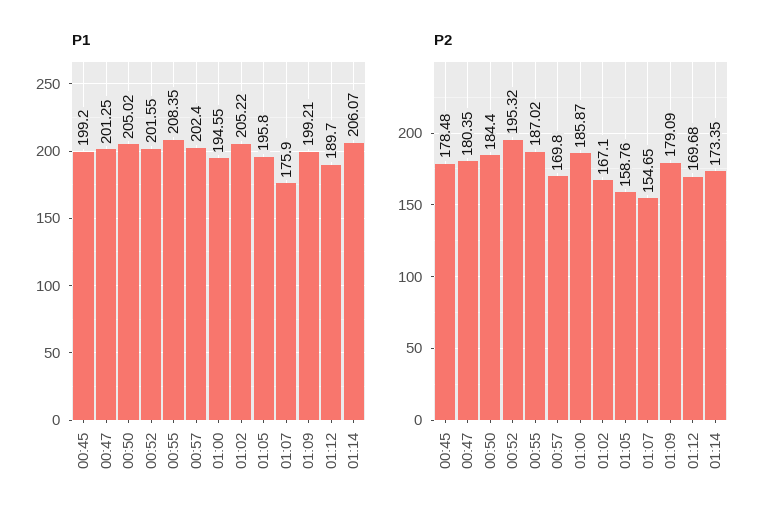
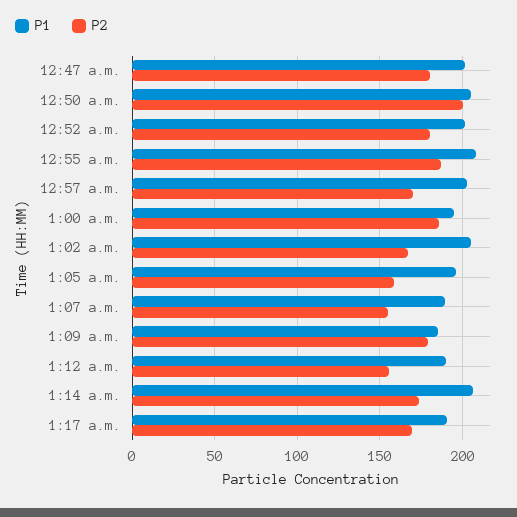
P1, 00:45: 199.2 -> none
P1, 01:07: 175.9 -> 190
P1, 01:09: 199.21 -> 185
P2, 00:45: 178.48 -> none
P2, 00:50: 184.4 -> 200
P2, 00:52: 195.32 -> 180
P2, 01:12: 169.68 -> 155
P1, 1:17 a.m.: none -> 190
P2, 1:17 a.m.: none -> 170

